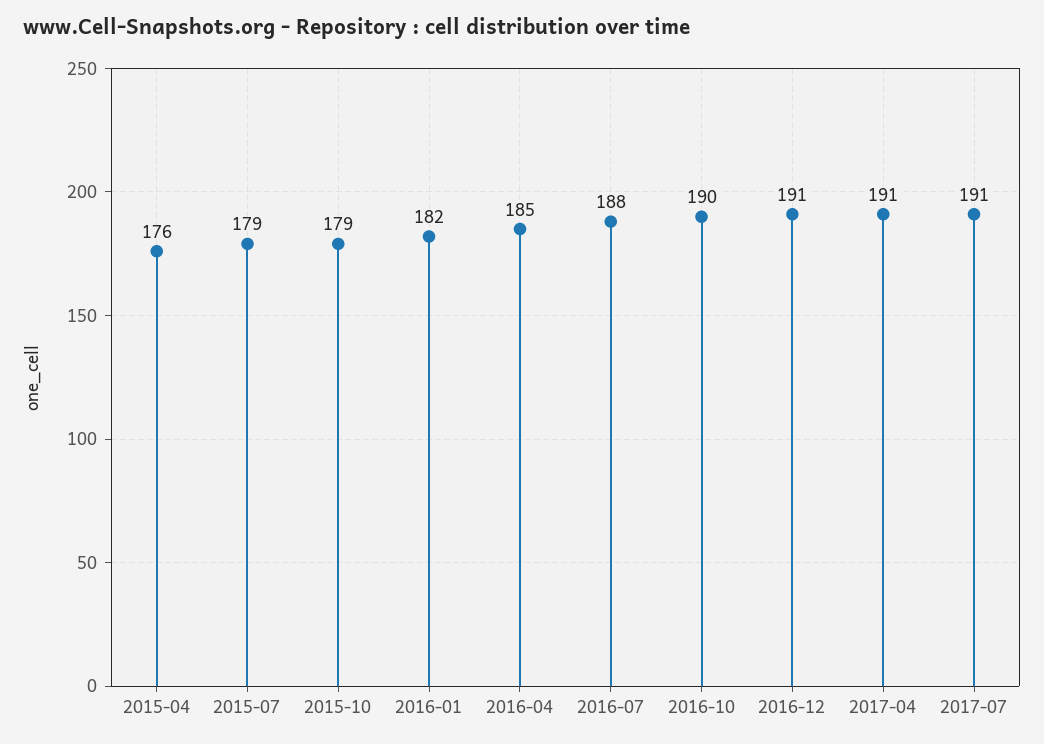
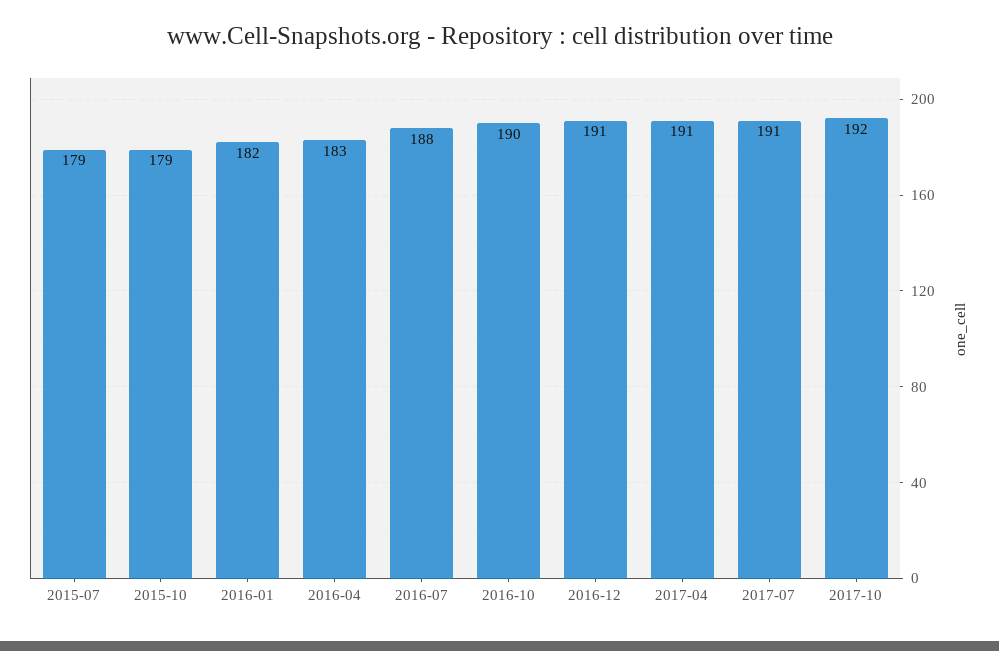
2015-04: 176 -> none
2016-04: 185 -> 183
2017-10: none -> 192

